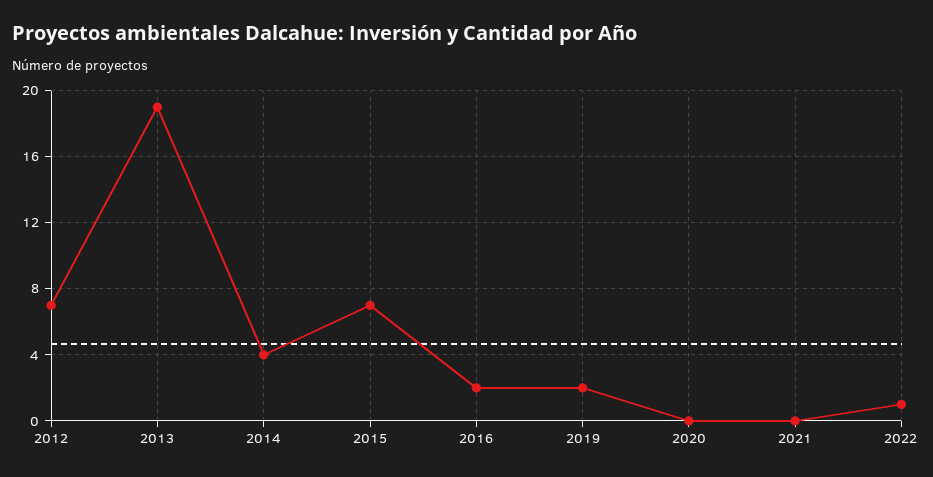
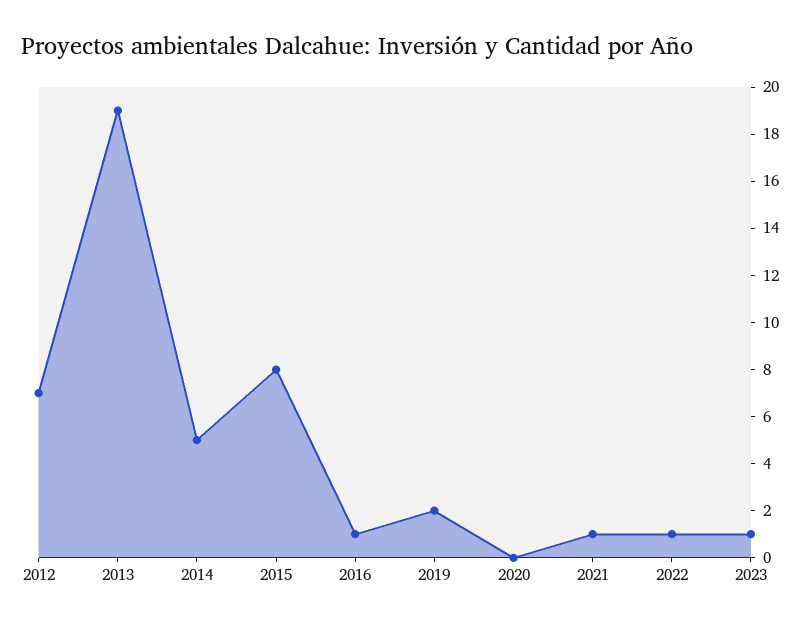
2014: 4 -> 5
2015: 7 -> 8
2016: 2 -> 1
2021: 0 -> 1
2023: none -> 1

